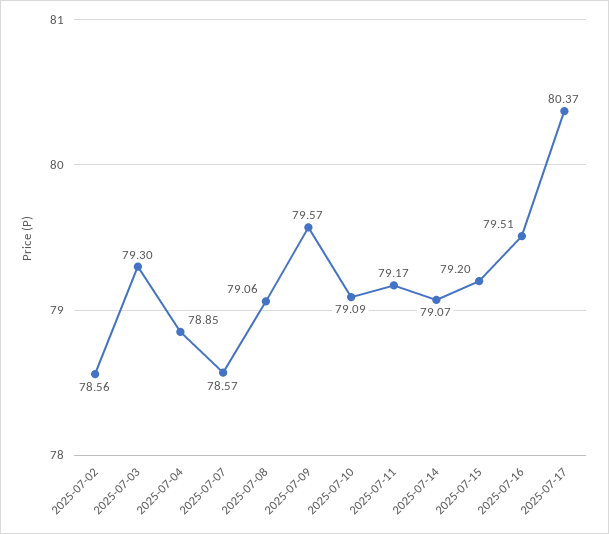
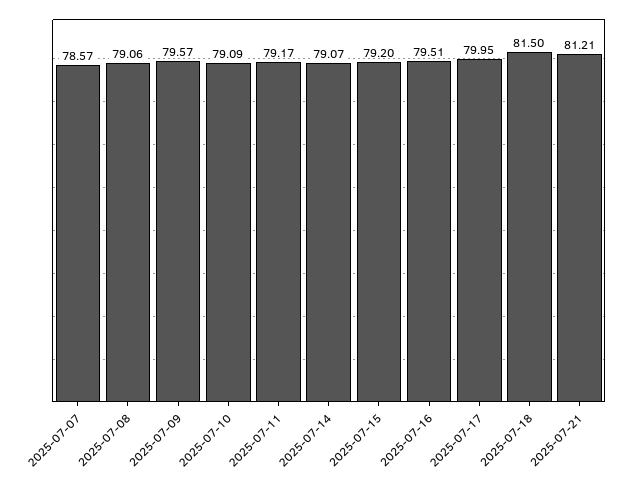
2025-07-02: 78.56 -> none
2025-07-03: 79.3 -> none
2025-07-04: 78.85 -> none
2025-07-17: 80.37 -> 79.95
2025-07-18: none -> 81.5
2025-07-21: none -> 81.21

